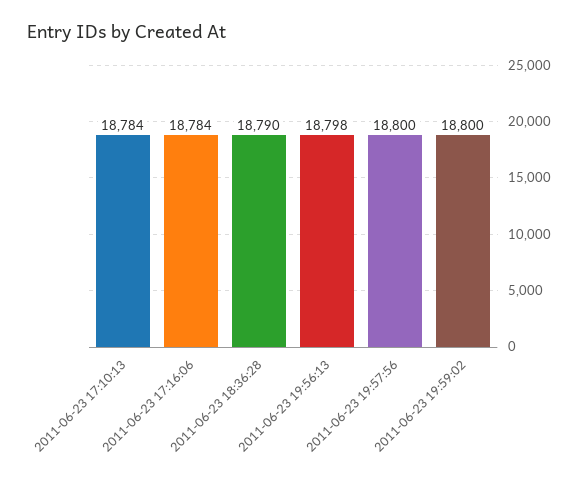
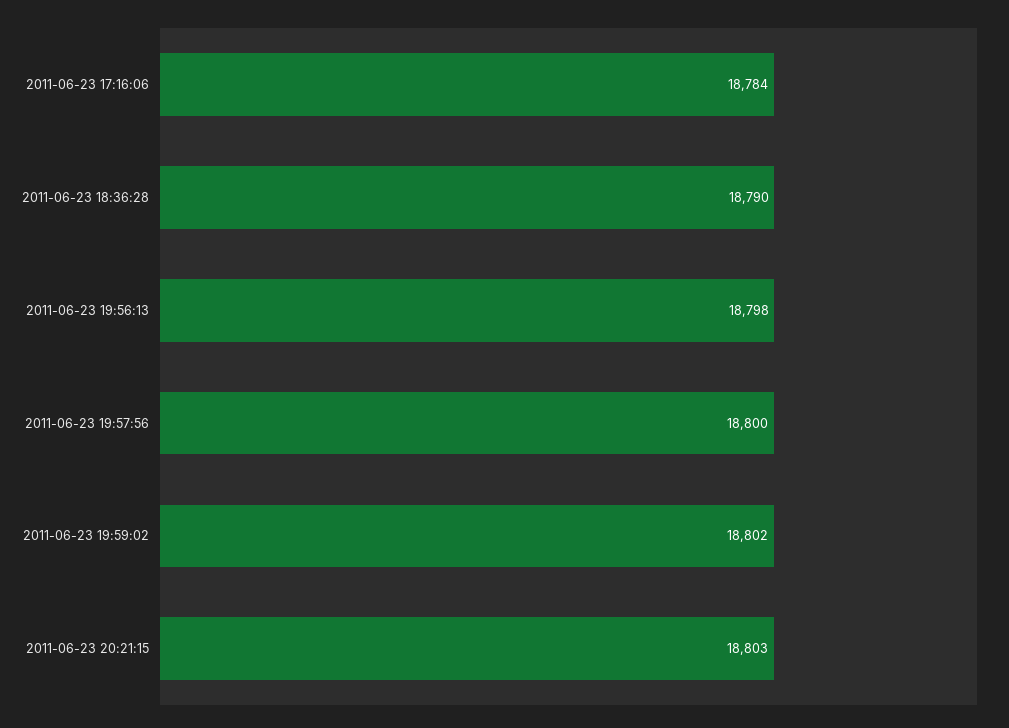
2011-06-23 17:10:13: 18784 -> none
2011-06-23 19:59:02: 18800 -> 18802
2011-06-23 20:21:15: none -> 18803

